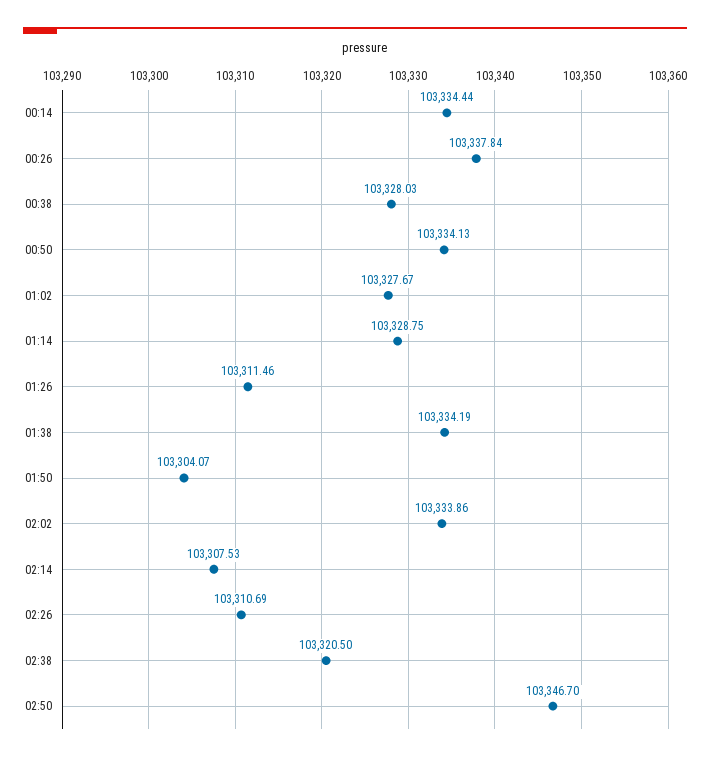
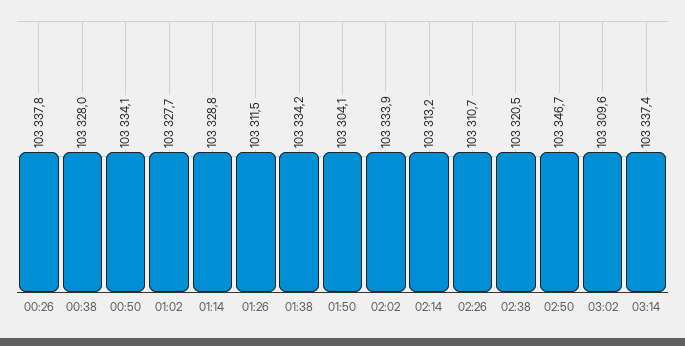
00:14: 103334.44 -> none
02:14: 103307.53 -> 103313.2
03:02: none -> 103309.6
03:14: none -> 103337.4

